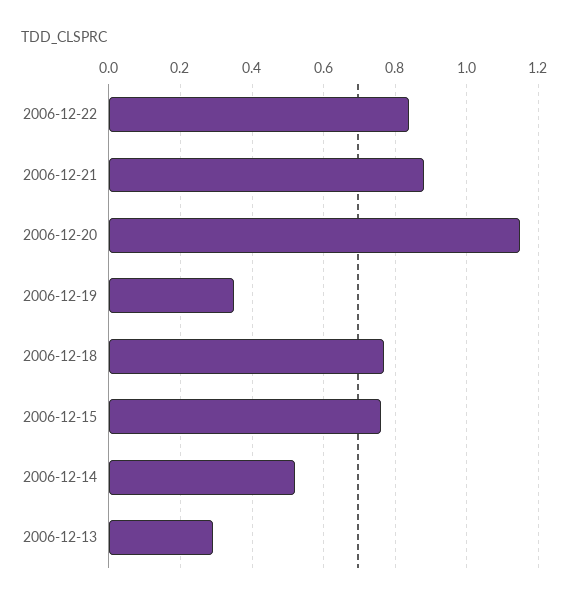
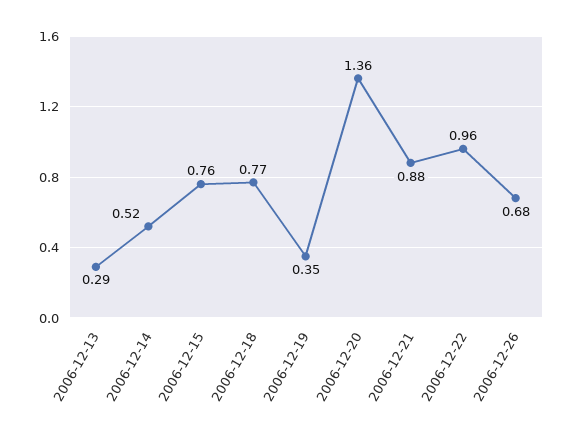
2006-12-22: 0.85 -> 0.96
2006-12-20: 1.15 -> 1.36
2006-12-26: none -> 0.68

